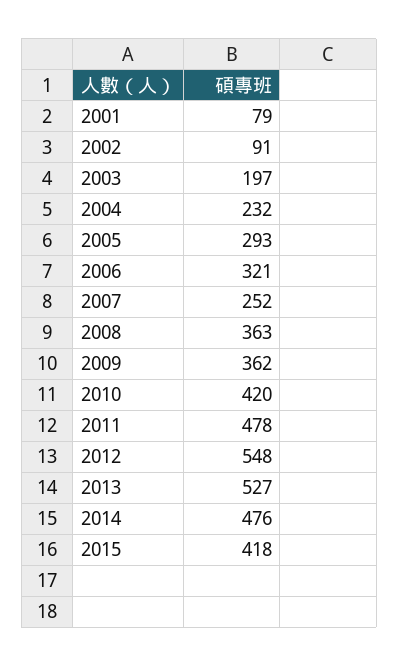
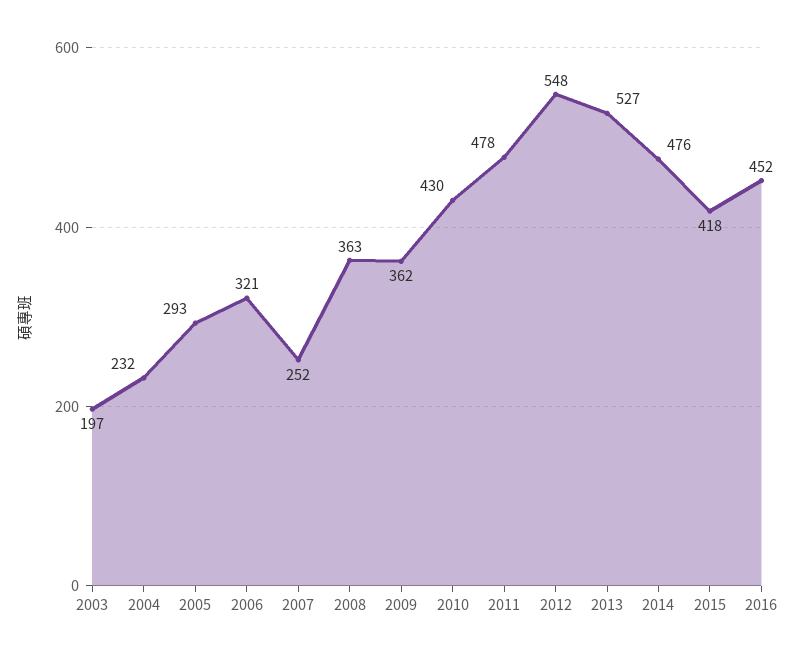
2001: 79 -> none
2002: 91 -> none
2010: 420 -> 430
2016: none -> 452

